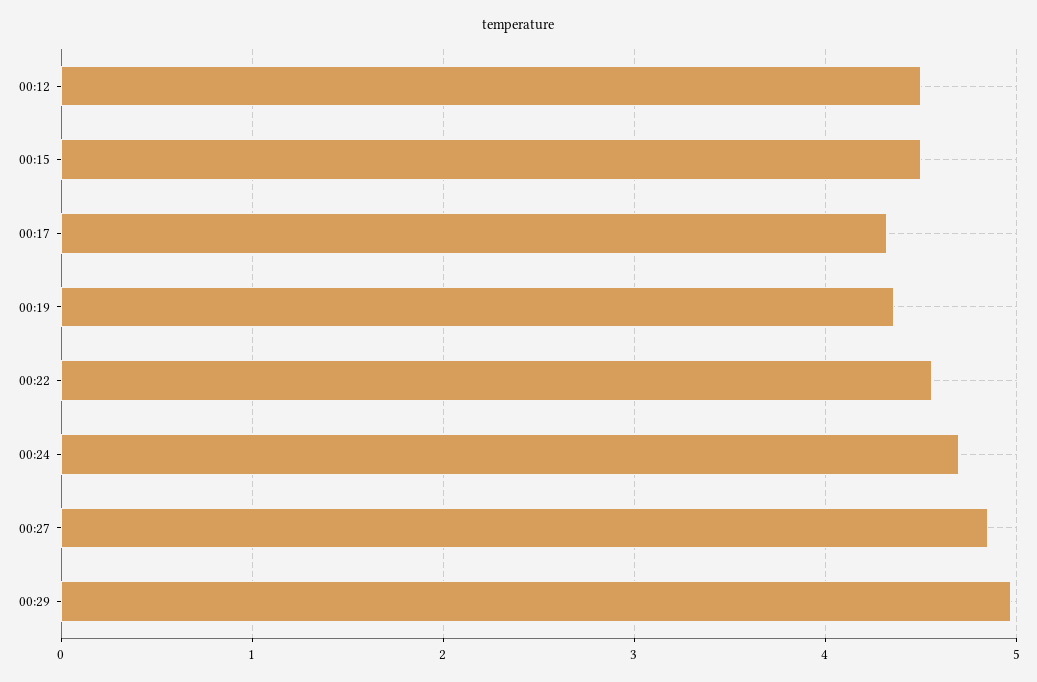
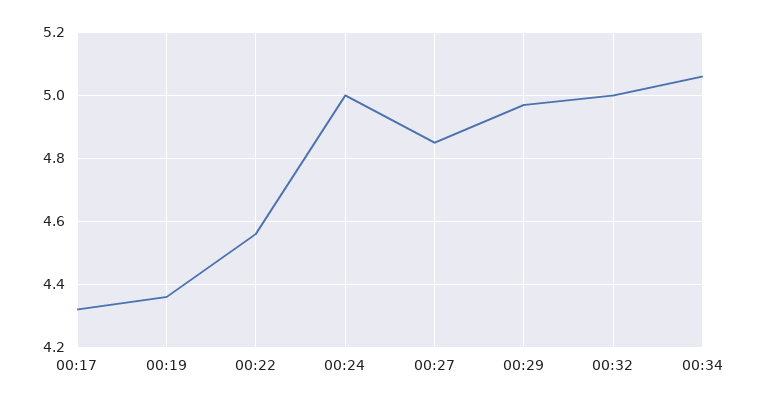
00:12: 4.5 -> none
00:15: 4.5 -> none
00:24: 4.7 -> 5
00:32: none -> 5
00:34: none -> 5.05

